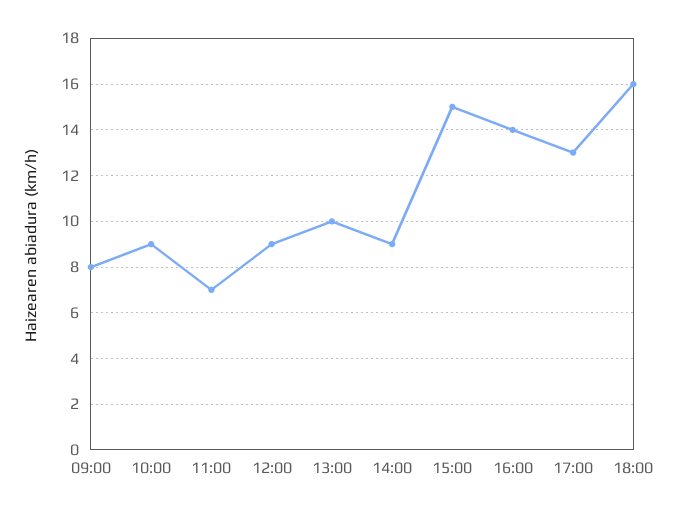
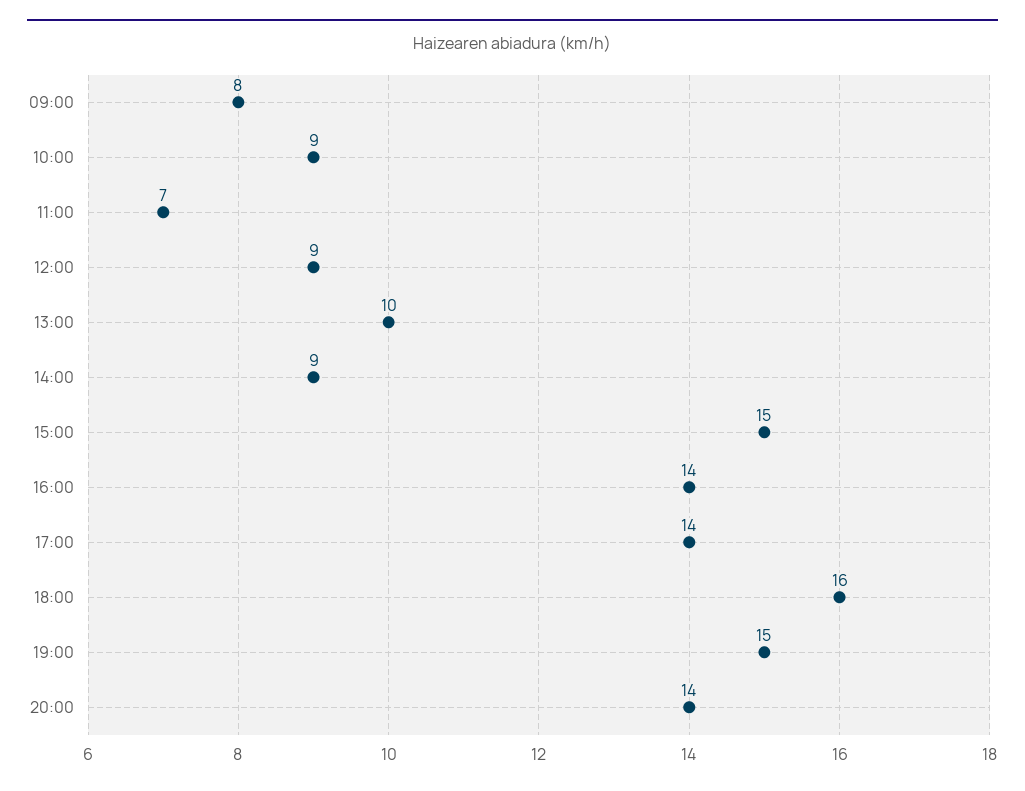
17:00: 13 -> 14
19:00: none -> 15
20:00: none -> 14

